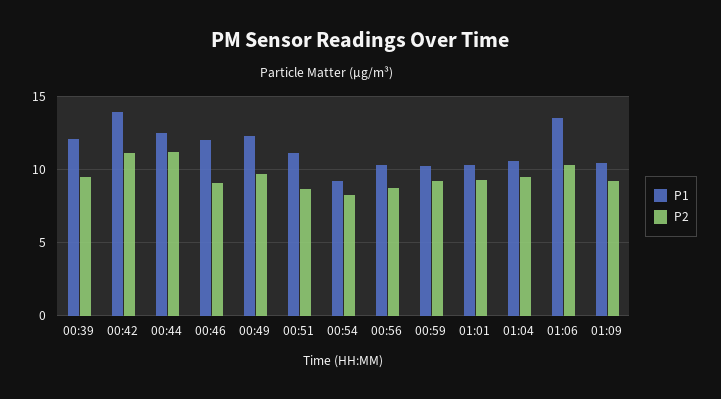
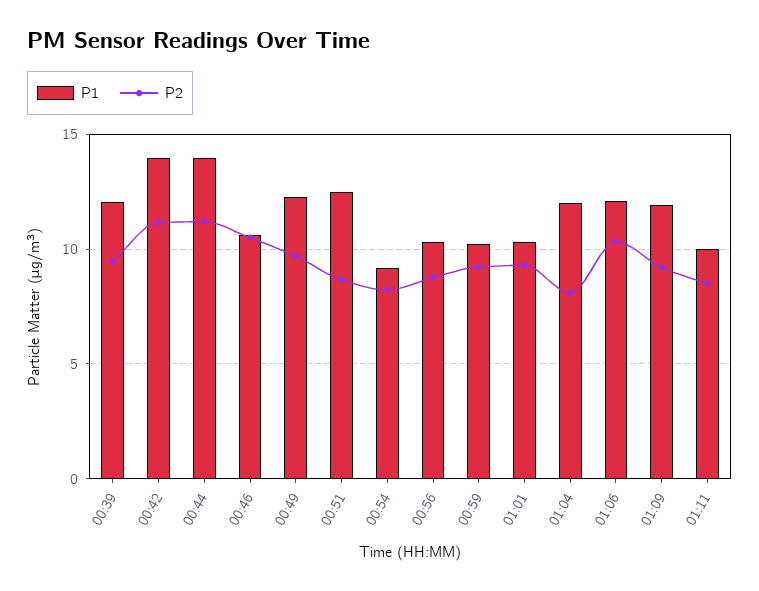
P1, 00:44: 12.5 -> 14
P1, 00:46: 12 -> 10.5
P2, 00:46: 9 -> 10.5
P1, 00:51: 11 -> 12.5
P1, 01:04: 10.5 -> 12
P2, 01:04: 9.5 -> 8
P1, 01:06: 13.5 -> 12
P1, 01:09: 10.5 -> 12
P1, 01:11: none -> 10
P2, 01:11: none -> 8.5

